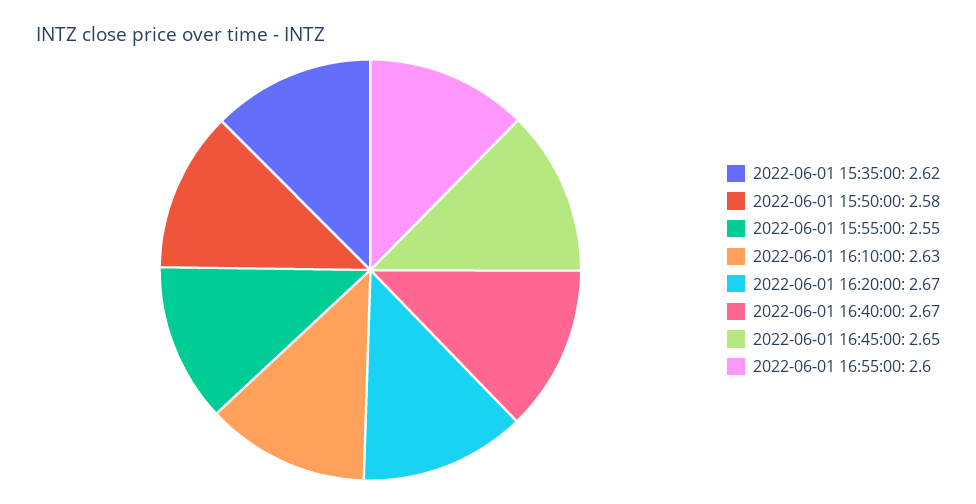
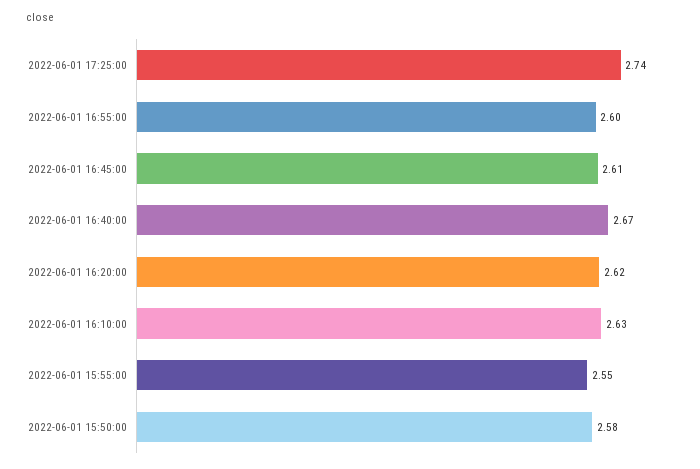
2022-06-01 15:35:00: 2.62 -> none
2022-06-01 16:20:00: 2.67 -> 2.62
2022-06-01 16:45:00: 2.65 -> 2.61
2022-06-01 17:25:00: none -> 2.74

